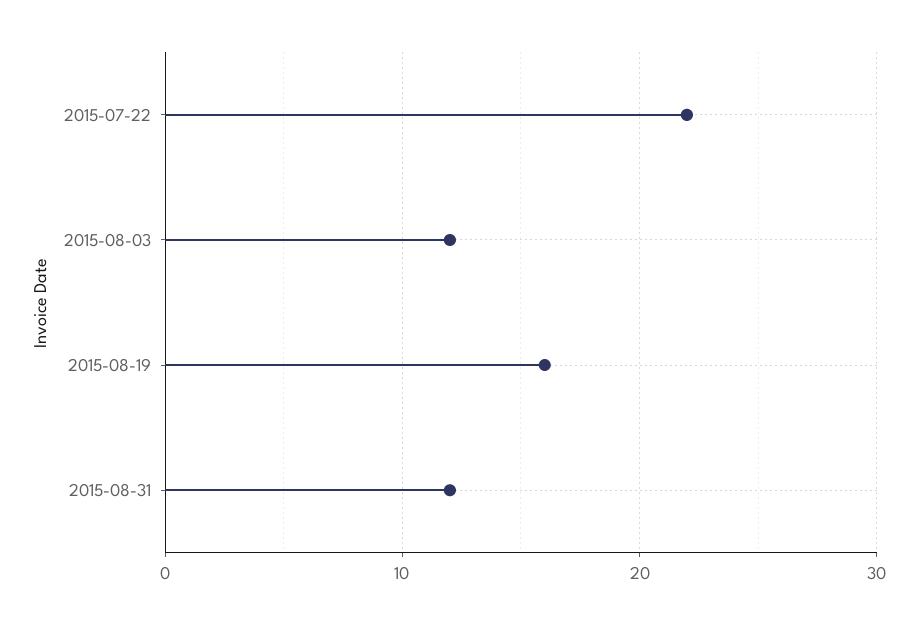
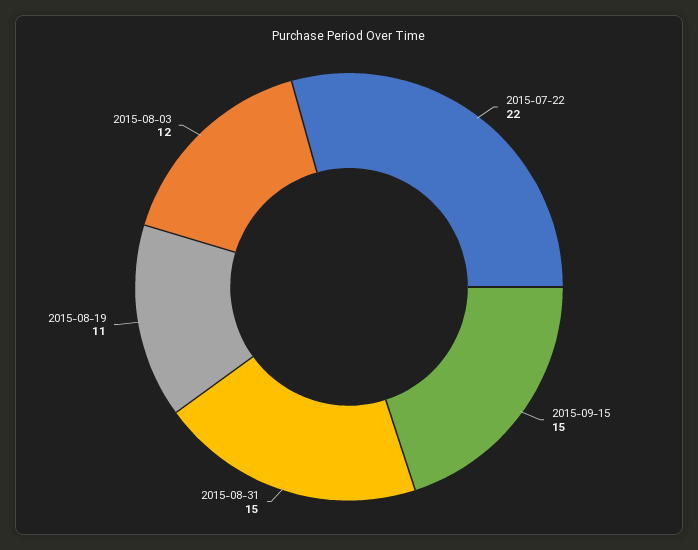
2015-08-19: 16 -> 11
2015-08-31: 12 -> 15
2015-09-15: none -> 15

